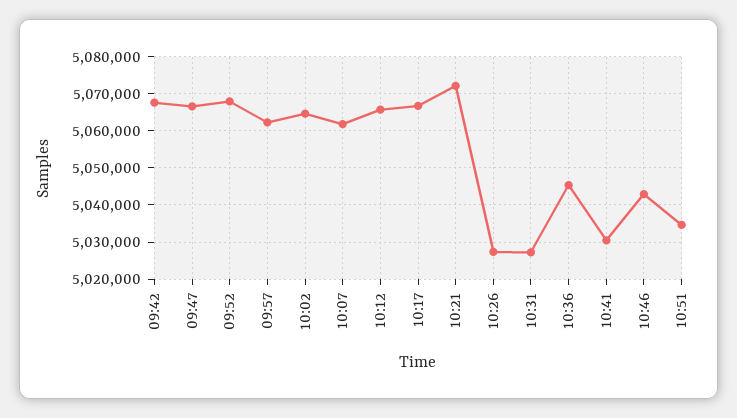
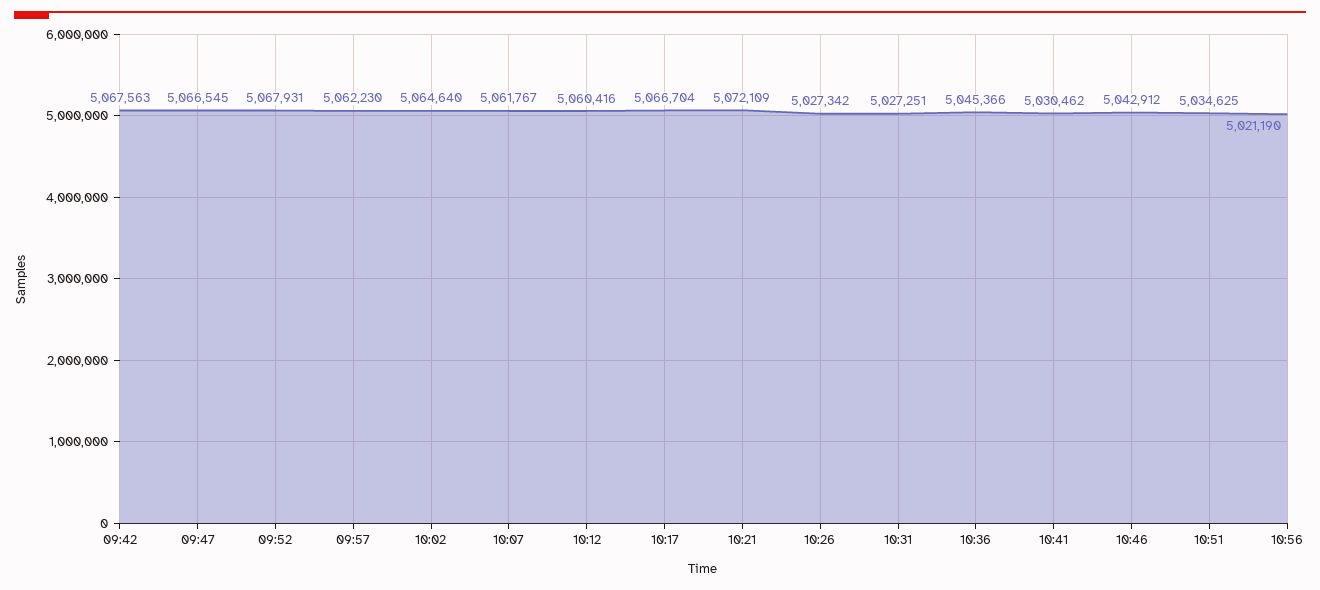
10:12: 5066000 -> 5060416
10:56: none -> 5021190

